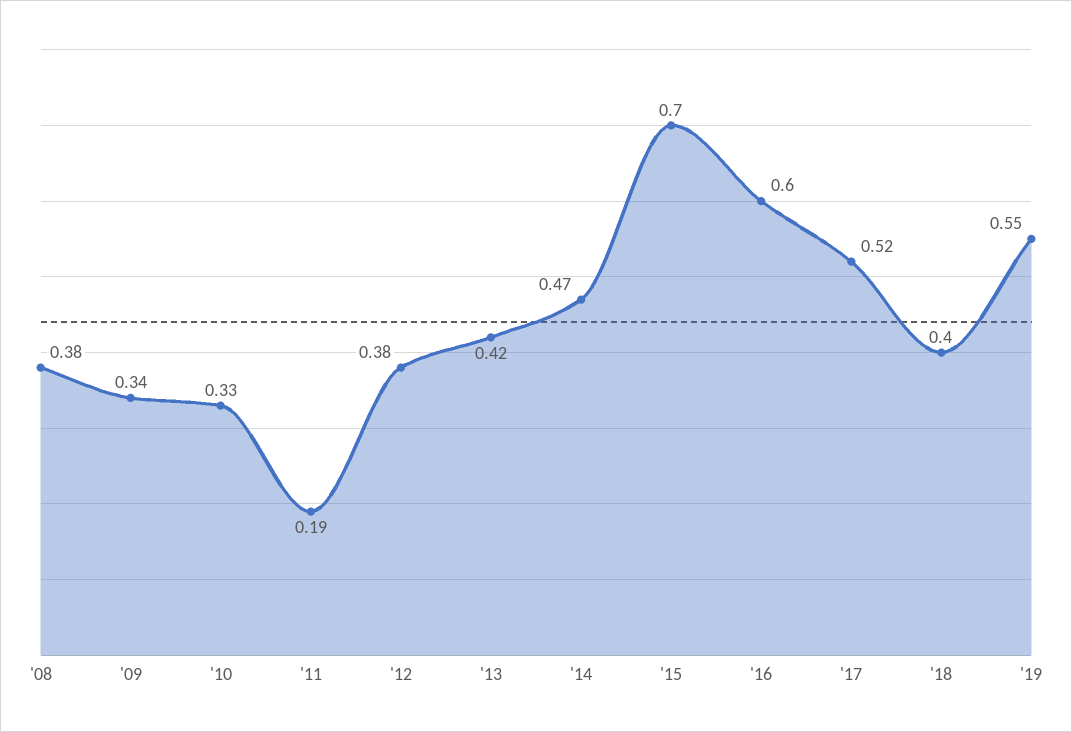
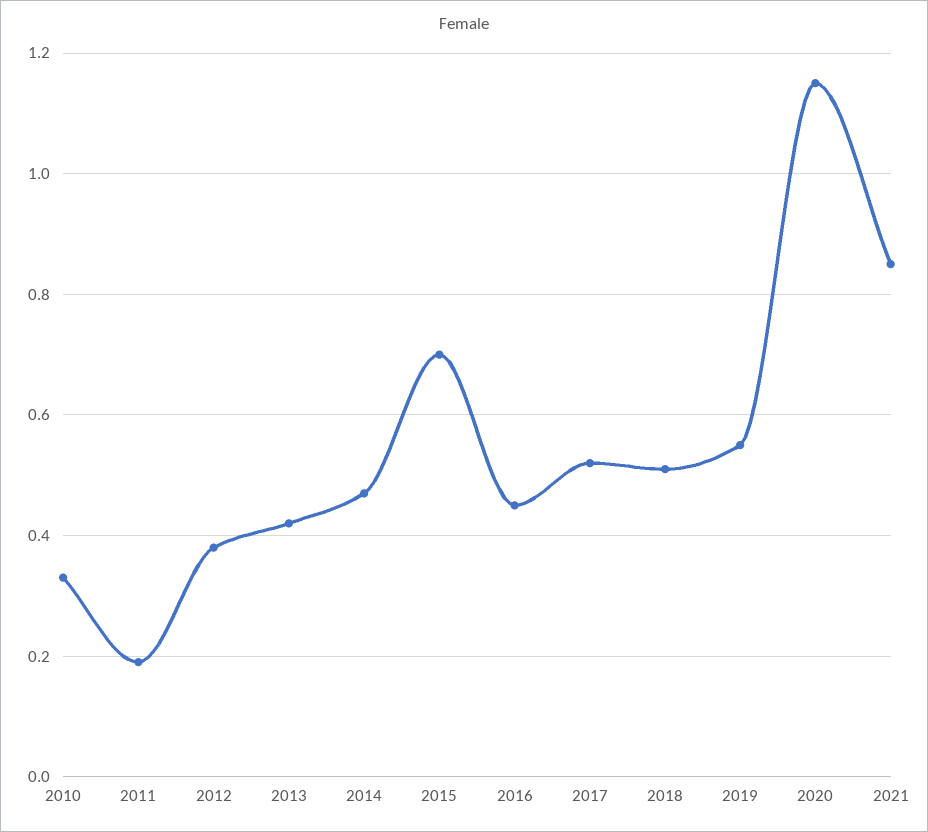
'08: 0.38 -> none
'09: 0.34 -> none
'16: 0.6 -> 0.45
'18: 0.4 -> 0.5
2020: none -> 1.15
2021: none -> 0.85

